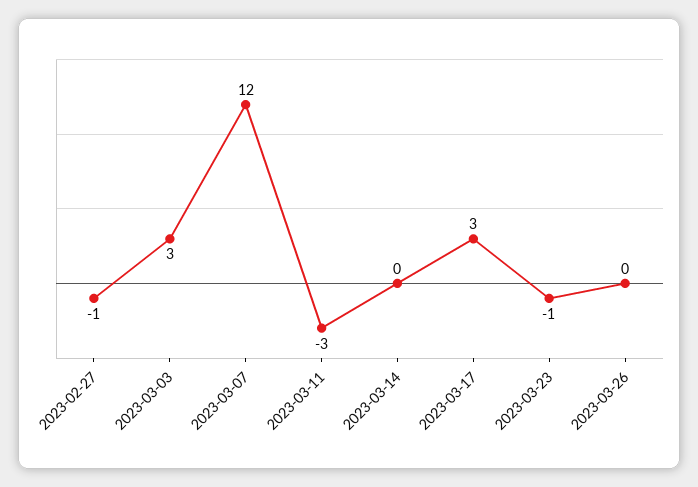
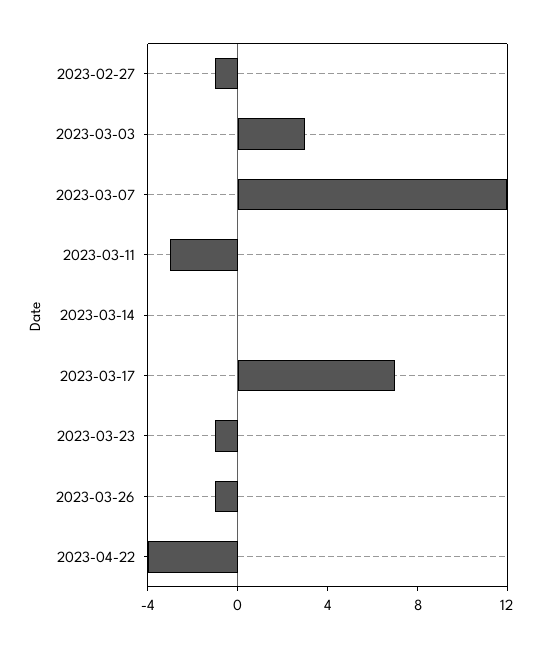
2023-03-17: 3 -> 7
2023-03-26: 0 -> -1
2023-04-22: none -> -4

